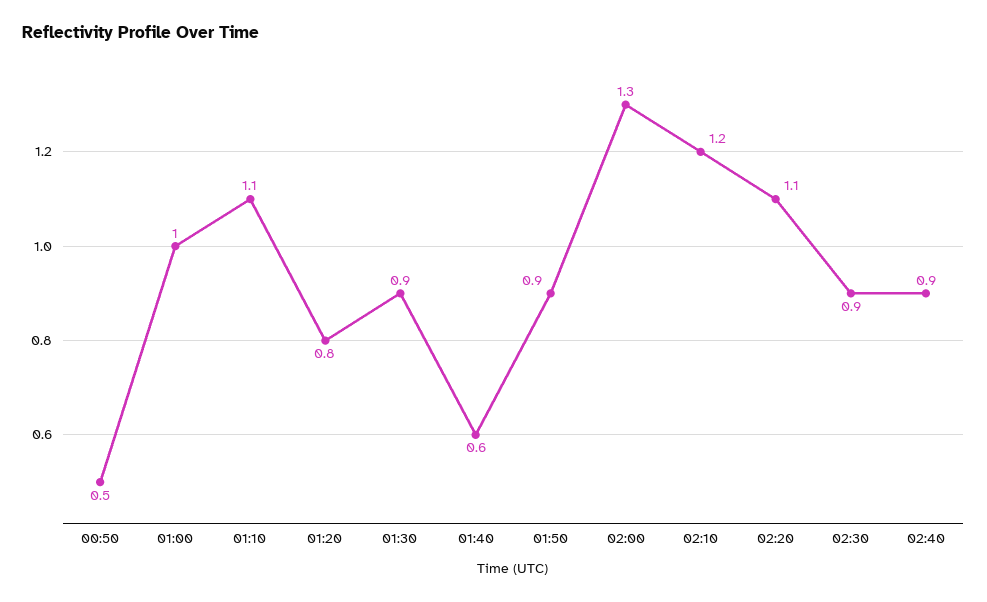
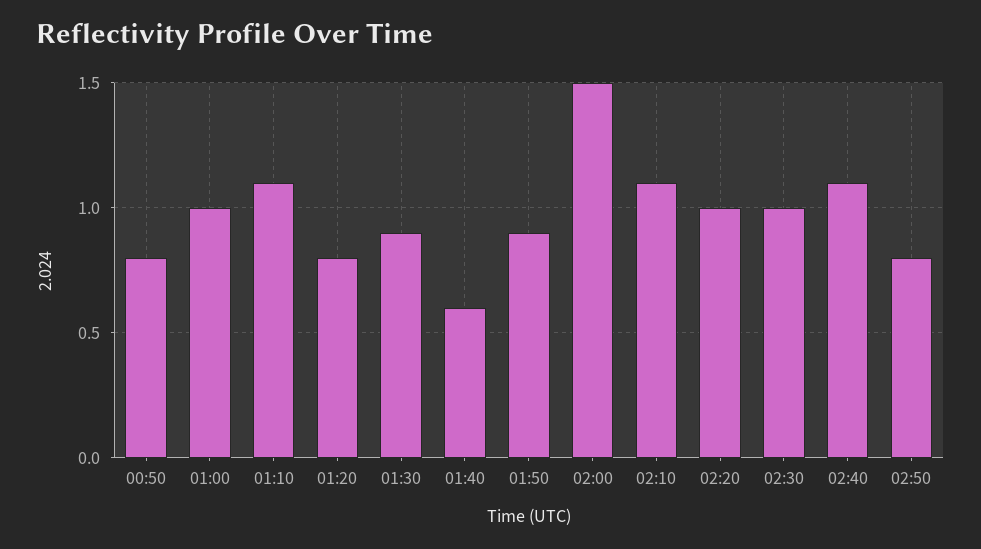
00:50: 0.5 -> 0.8
02:00: 1.3 -> 1.5
02:10: 1.2 -> 1.1
02:20: 1.1 -> 1
02:30: 0.9 -> 1
02:40: 0.9 -> 1.1
02:50: none -> 0.8

